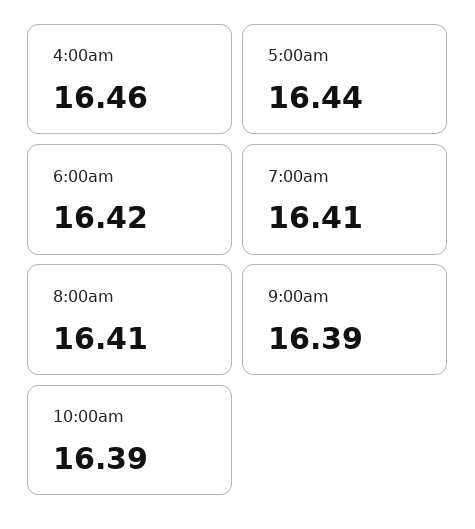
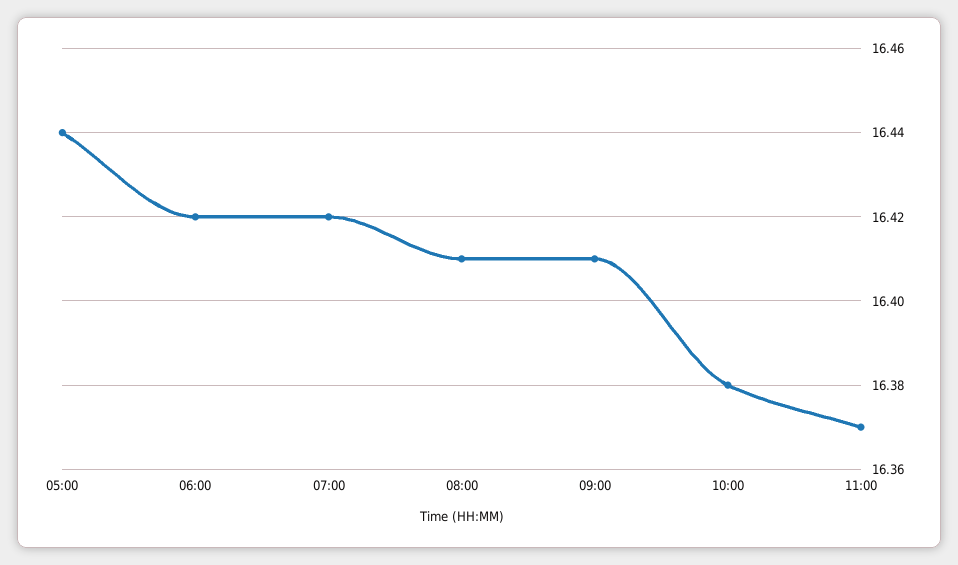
4:00am: 16.46 -> none
7:00am: 16.41 -> 16.42
9:00am: 16.39 -> 16.41
10:00am: 16.39 -> 16.38
11:00: none -> 16.37

